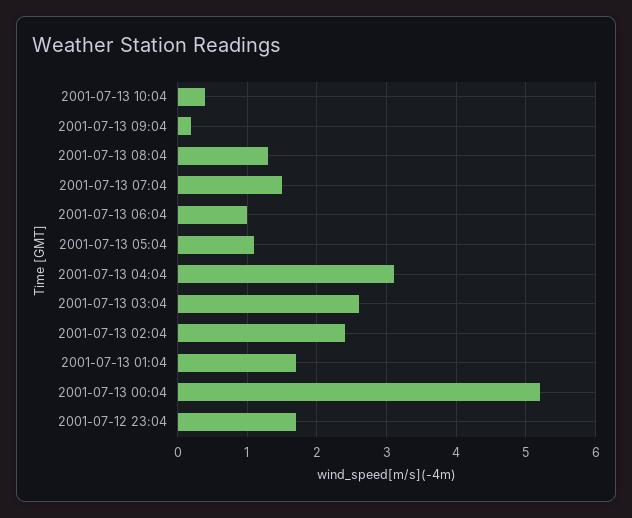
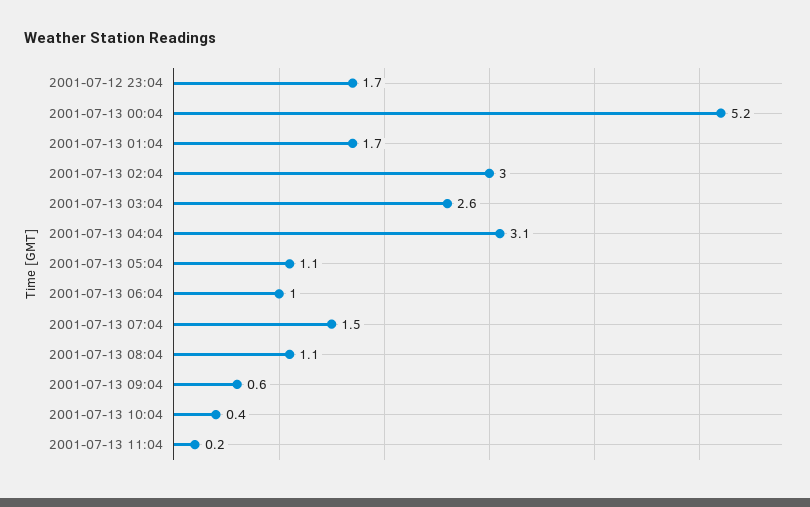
2001-07-13 09:04: 0.2 -> 0.6
2001-07-13 08:04: 1.3 -> 1.1
2001-07-13 02:04: 2.4 -> 3
2001-07-13 11:04: none -> 0.2

